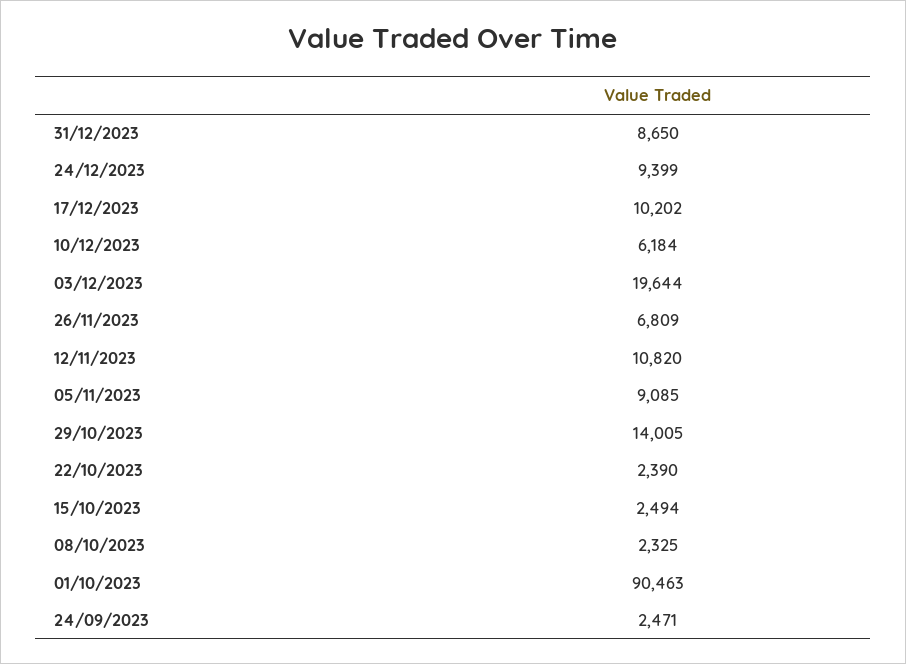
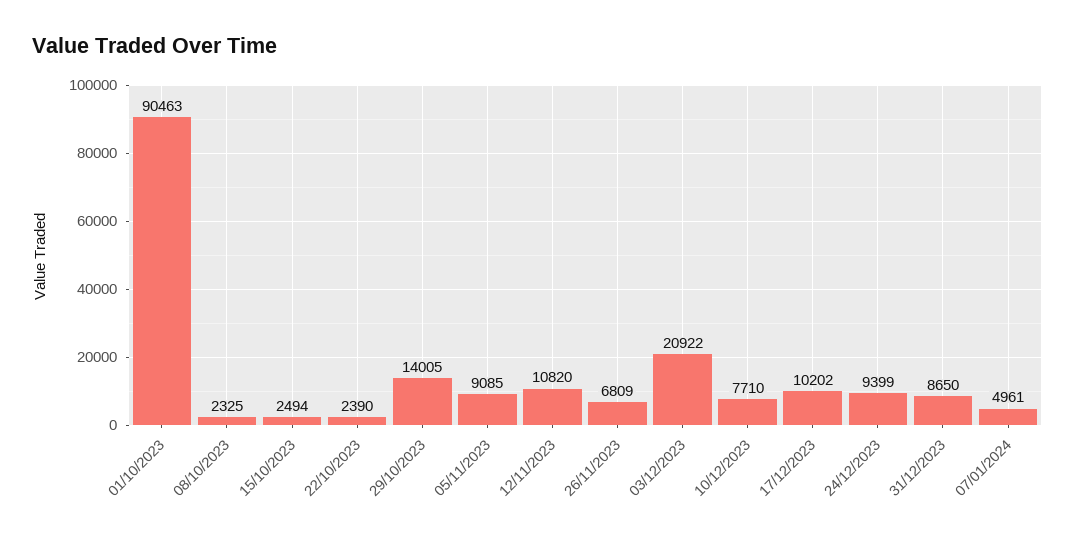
10/12/2023: 6184 -> 7710
03/12/2023: 19644 -> 20922
24/09/2023: 2471 -> none
07/01/2024: none -> 4961

